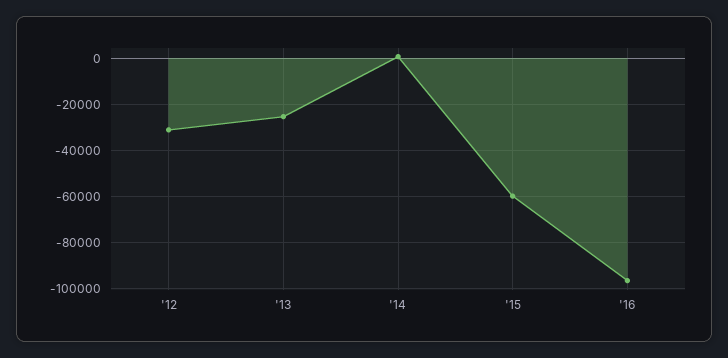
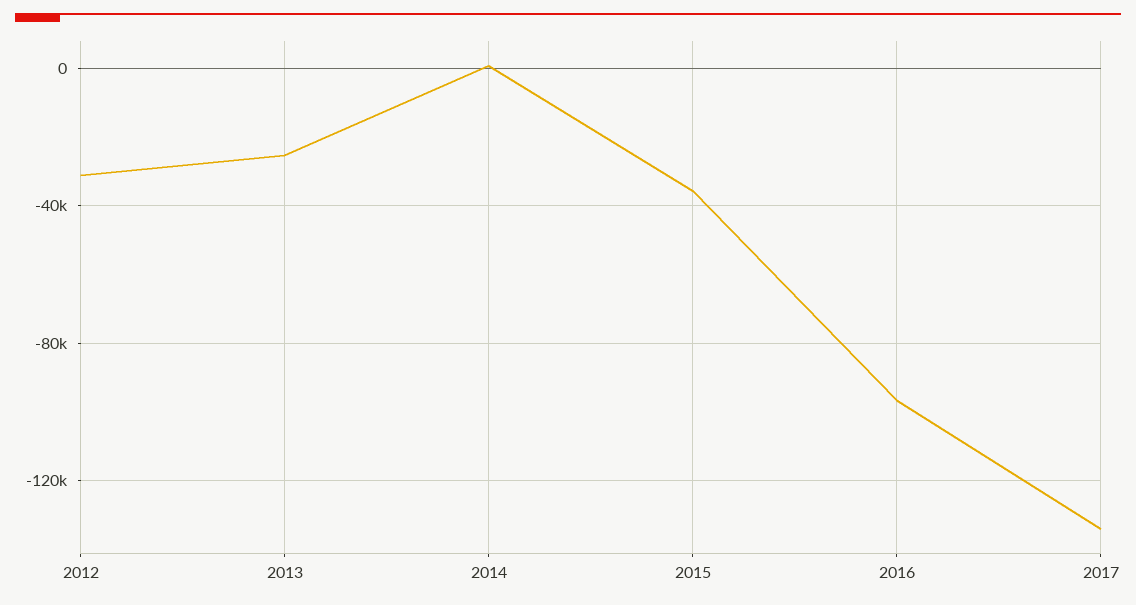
'15: -60000 -> -35000
2017: none -> -135000

